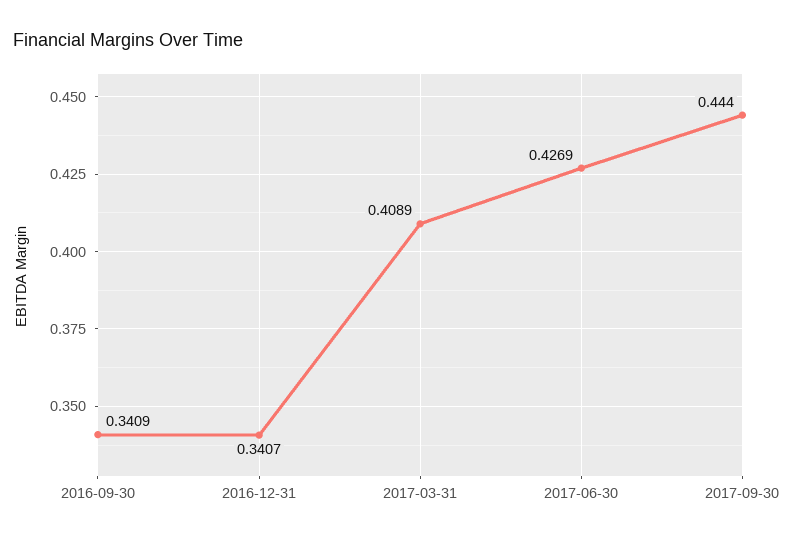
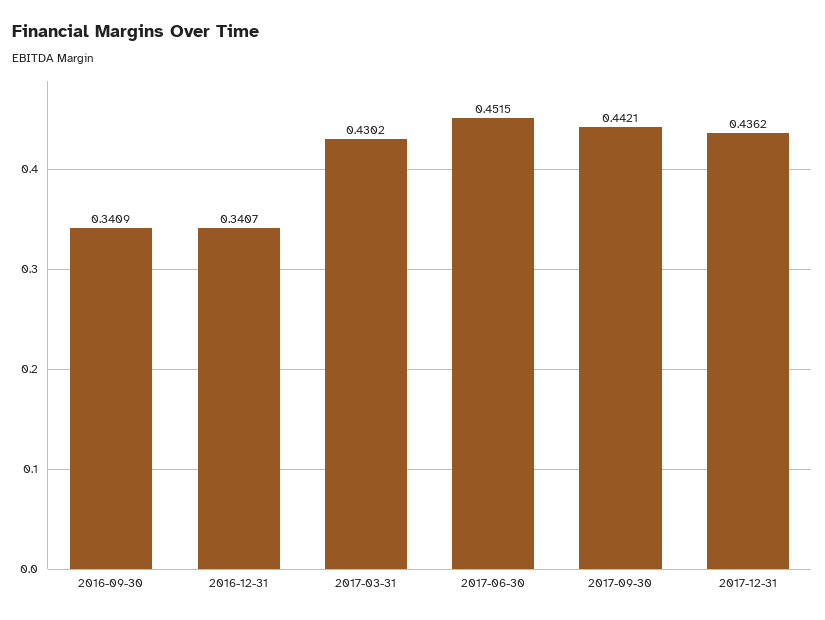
2017-03-31: 0.4089 -> 0.4302
2017-06-30: 0.4269 -> 0.4515
2017-09-30: 0.444 -> 0.4421
2017-12-31: none -> 0.4362

